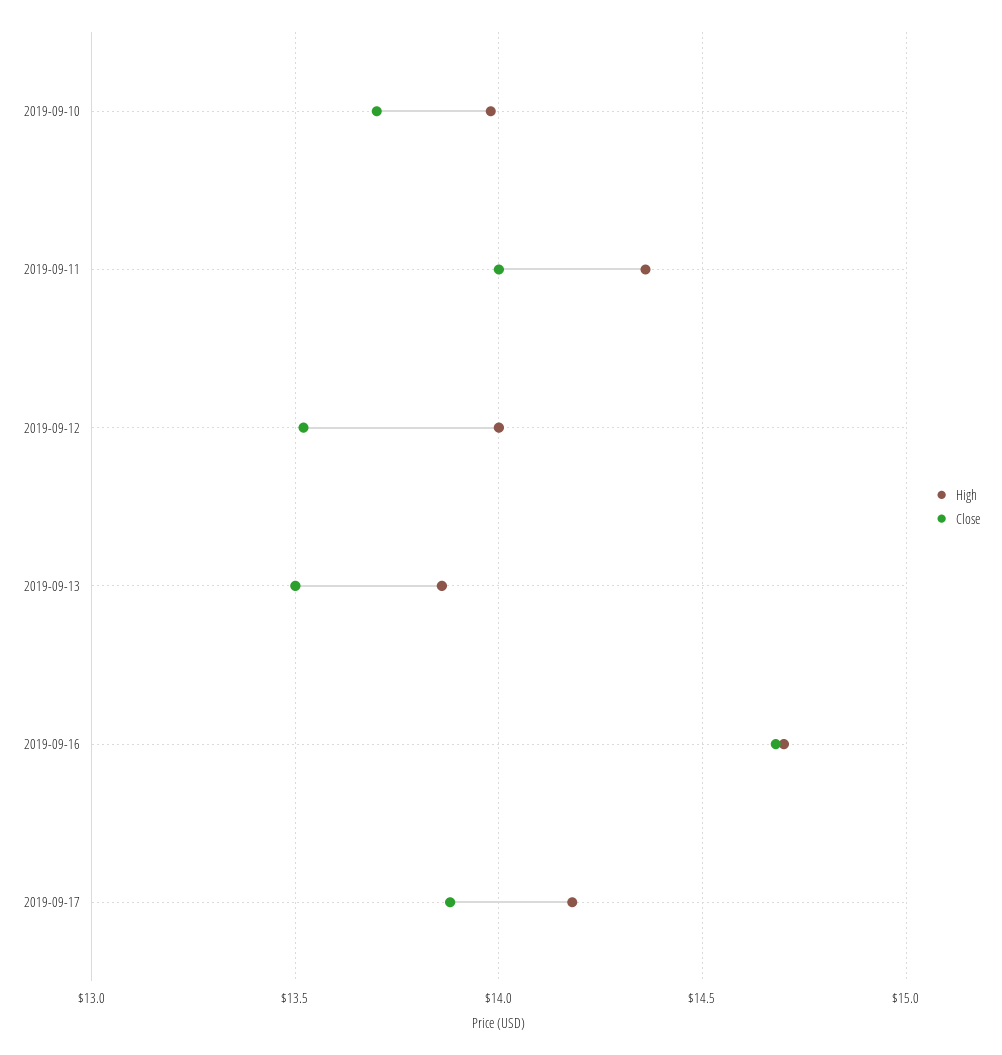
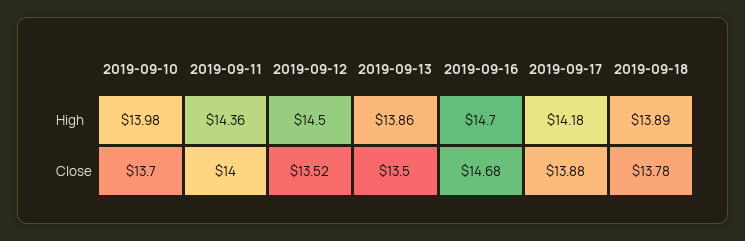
High, 2019-09-12: 14 -> 14.5
High, 2019-09-18: none -> 13.89
Close, 2019-09-18: none -> 13.78

